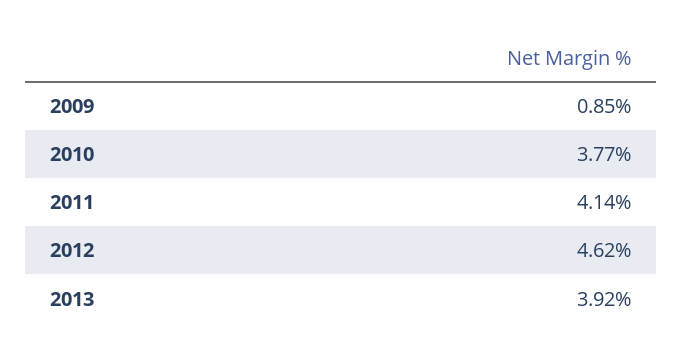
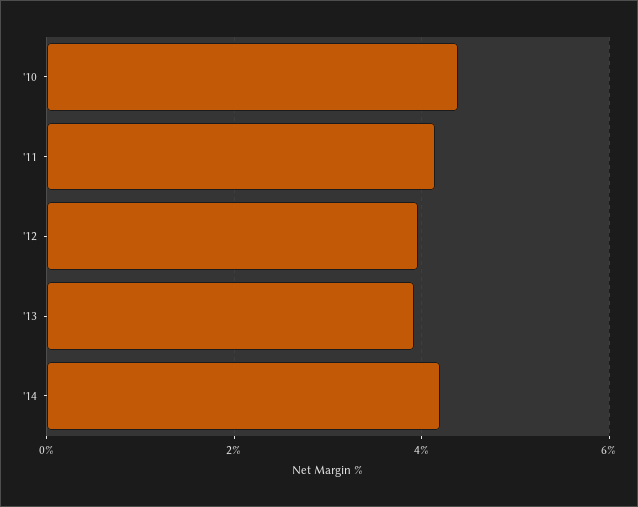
2009: 0.85 -> none
2010: 3.77 -> 4.4
2012: 4.62 -> 4
'14: none -> 4.2

